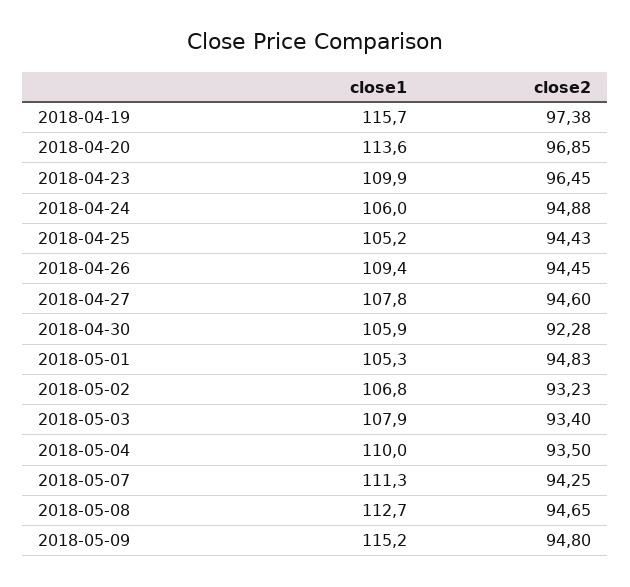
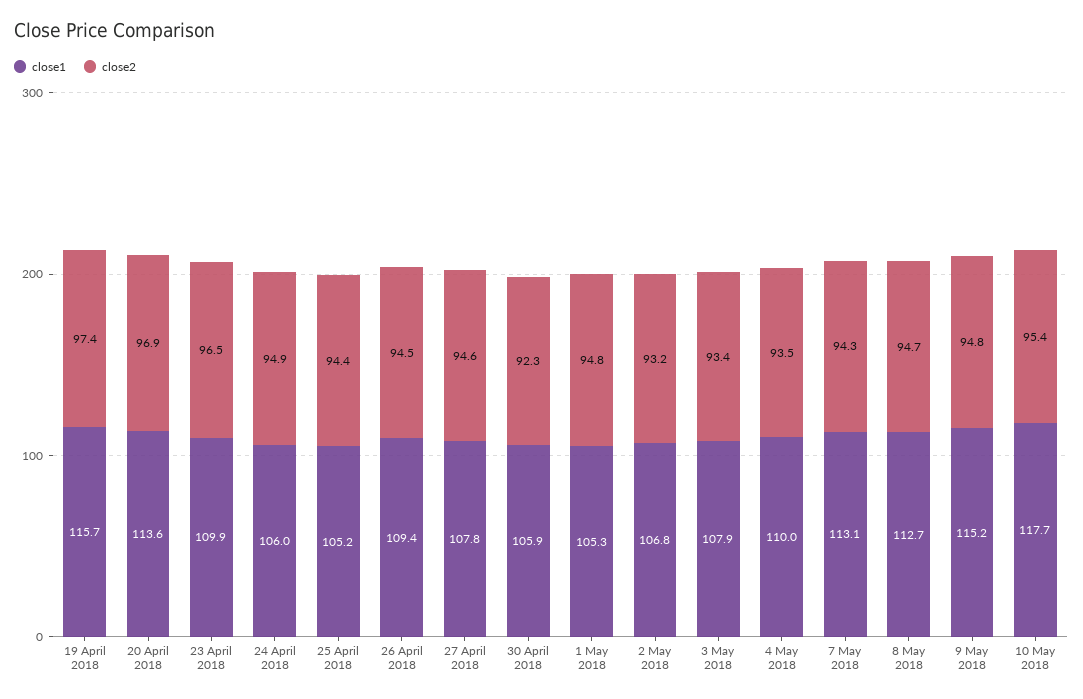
close1, 2018-05-07: 111.3 -> 113.1
close1, 10 May 2018: none -> 117.7
close2, 10 May 2018: none -> 95.4

